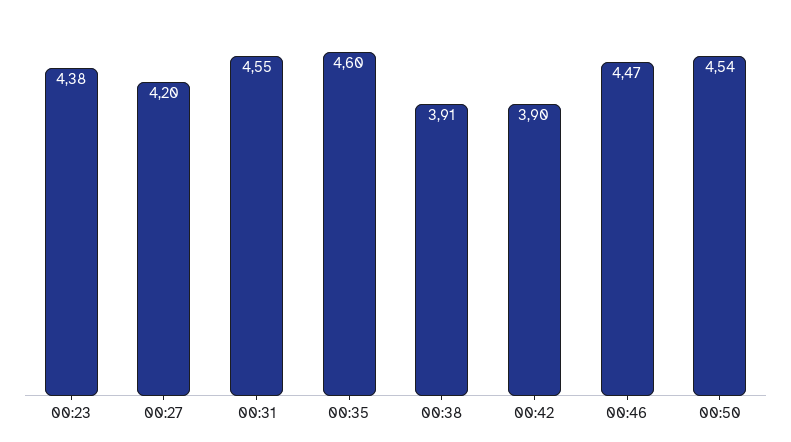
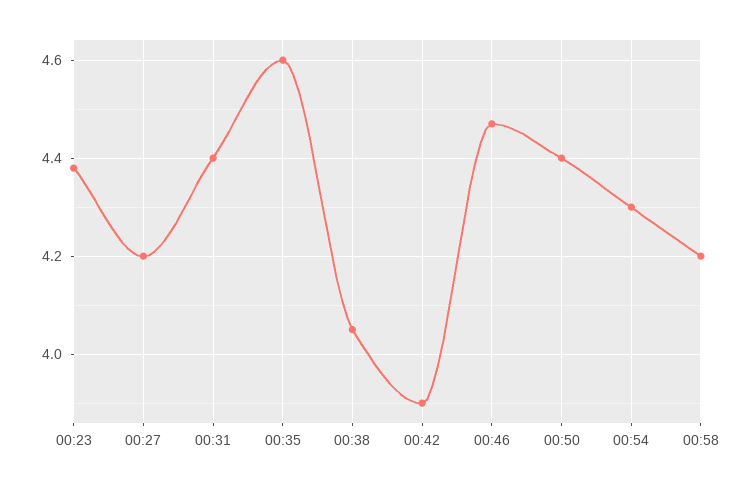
00:31: 4.55 -> 4.4
00:38: 3.91 -> 4.05
00:50: 4.54 -> 4.4
00:54: none -> 4.3
00:58: none -> 4.2

